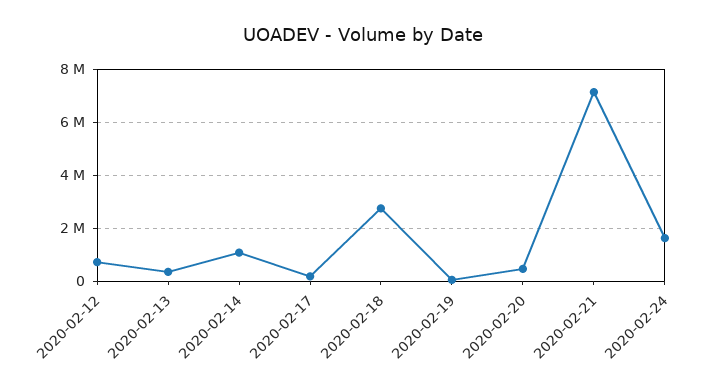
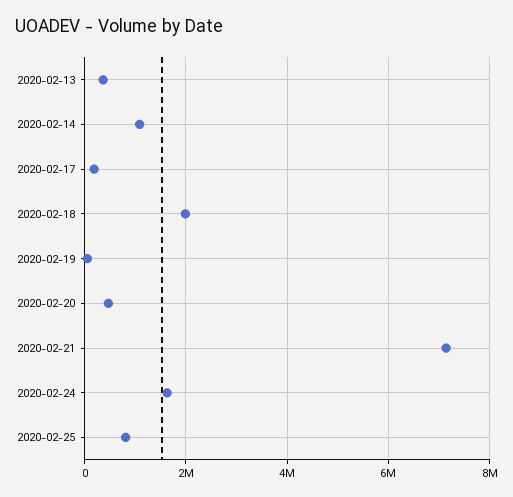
2020-02-12: 750000 -> none
2020-02-18: 2750000 -> 2000000
2020-02-25: none -> 800000

